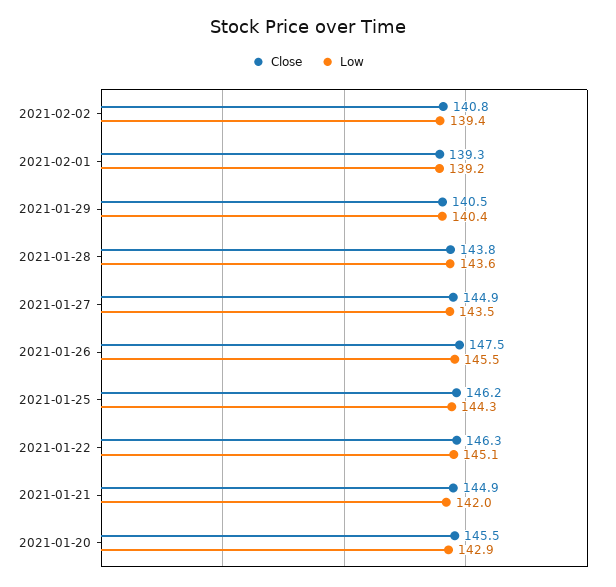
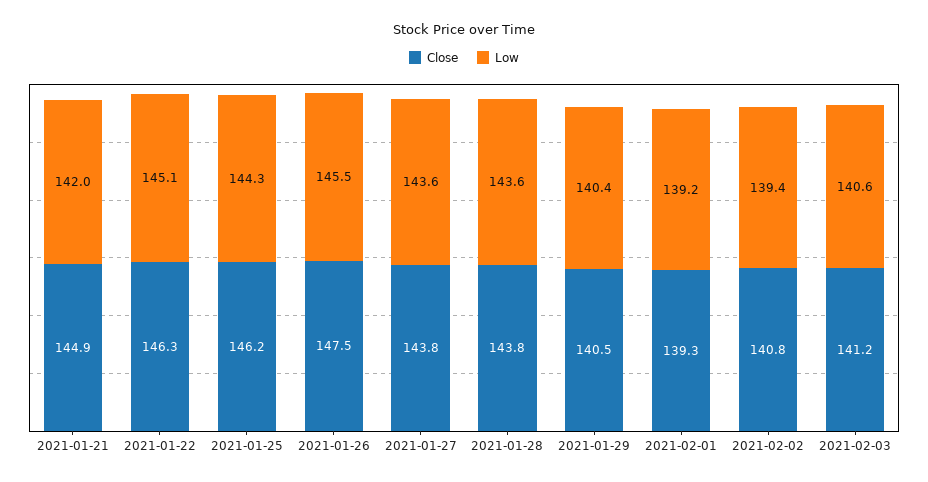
Close, 2021-01-27: 144.9 -> 143.8
Low, 2021-01-27: 143.5 -> 143.6
Close, 2021-01-20: 145.5 -> none
Low, 2021-01-20: 142.9 -> none
Close, 2021-02-03: none -> 141.2
Low, 2021-02-03: none -> 140.6

